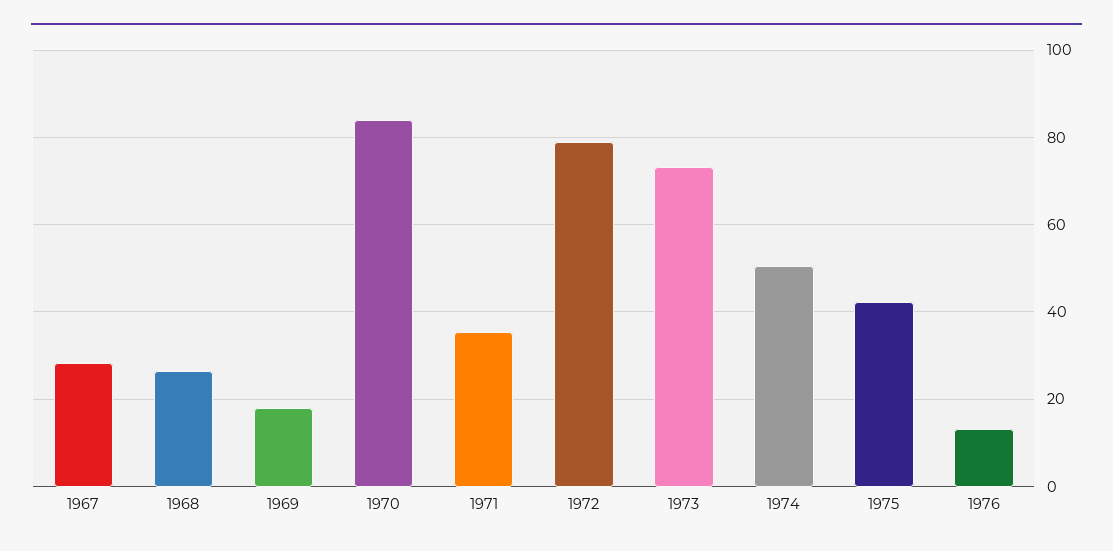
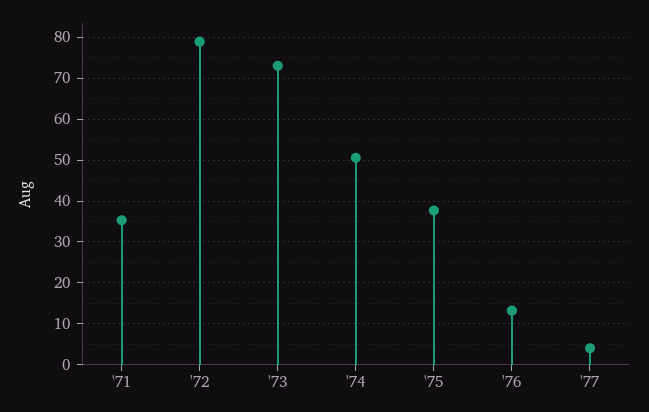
1967: 28 -> none
1968: 26 -> none
1969: 18 -> none
1970: 84 -> none
1975: 42 -> 38
'77: none -> 4

